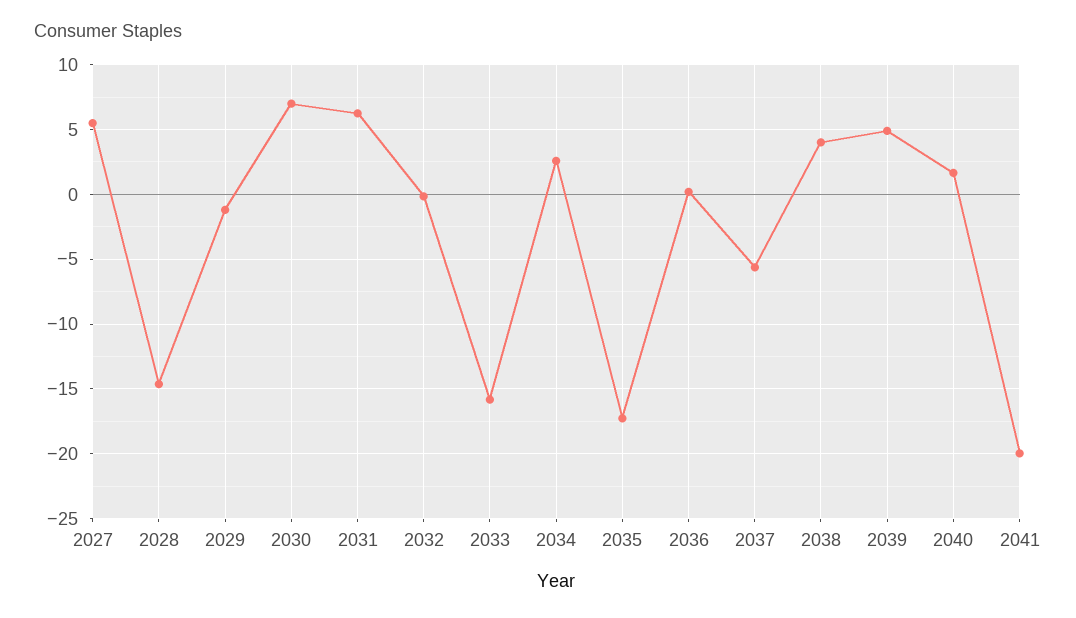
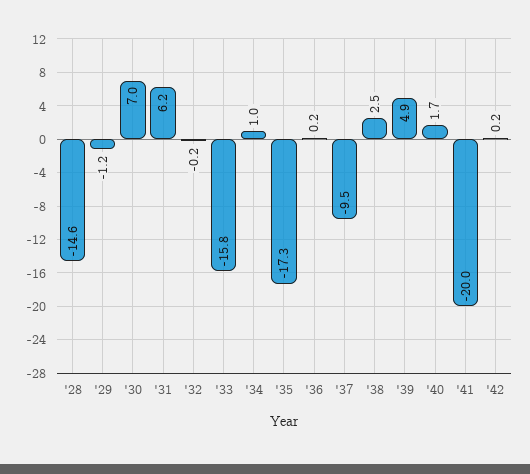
2027: 5.5 -> none
2034: 2.5 -> 1
2037: -5.5 -> -9.5
2038: 4 -> 2.5
'42: none -> 0.2

